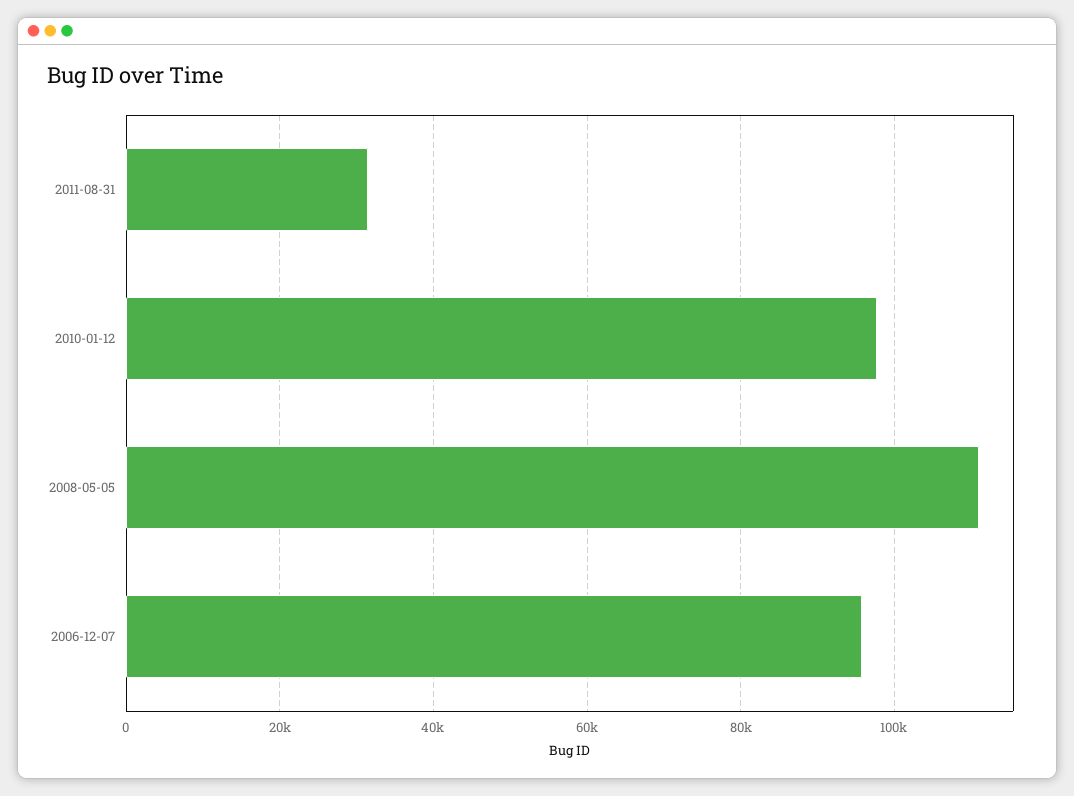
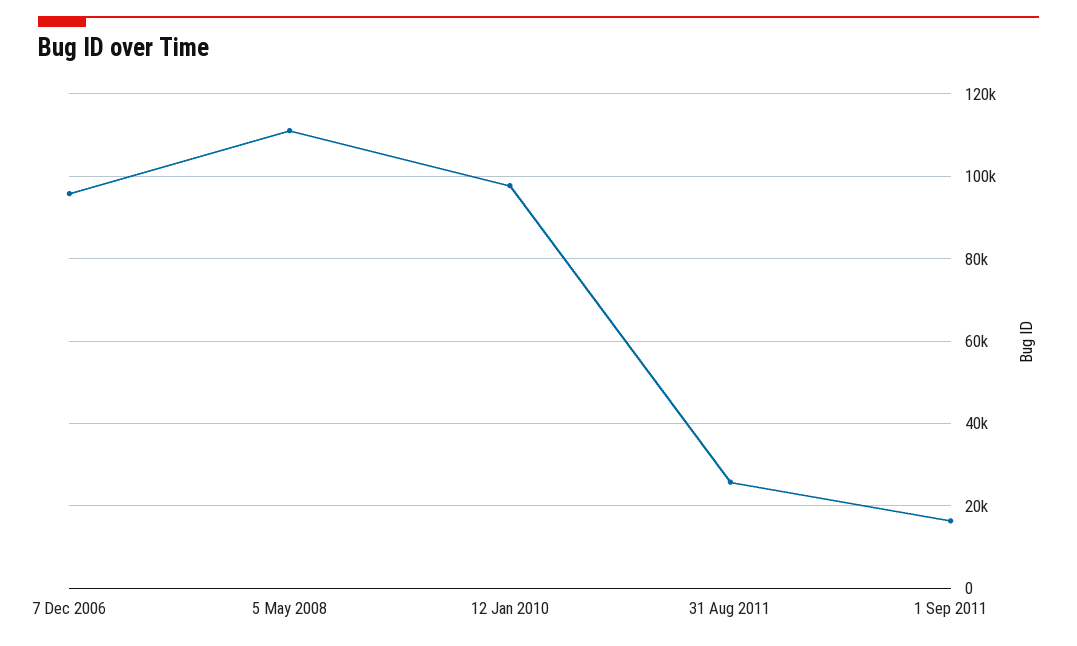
2011-08-31: 32000 -> 26000
1 Sep 2011: none -> 16000

